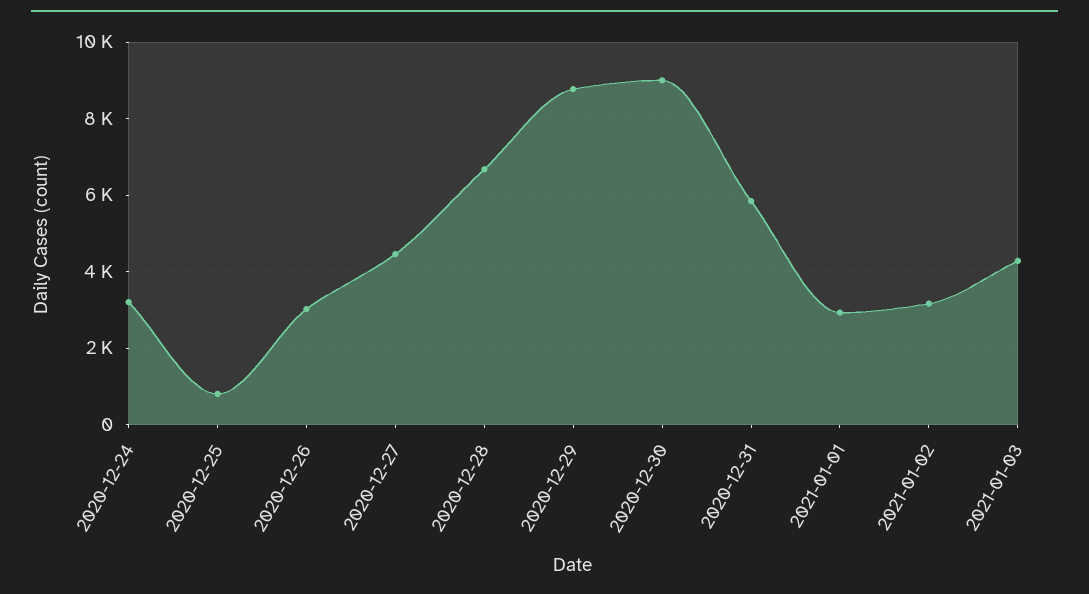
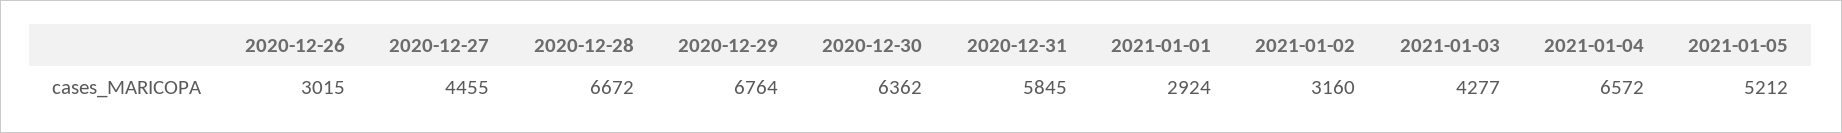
2020-12-24: 3200 -> none
2020-12-25: 800 -> none
2020-12-29: 8800 -> 6764
2020-12-30: 9000 -> 6362
2021-01-04: none -> 6572
2021-01-05: none -> 5212

